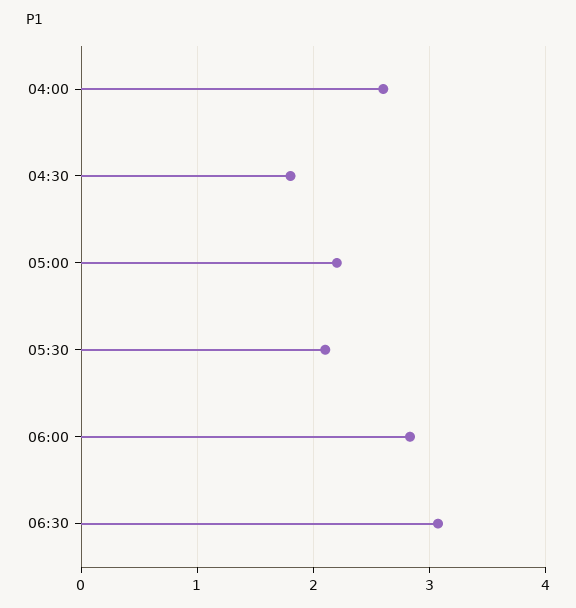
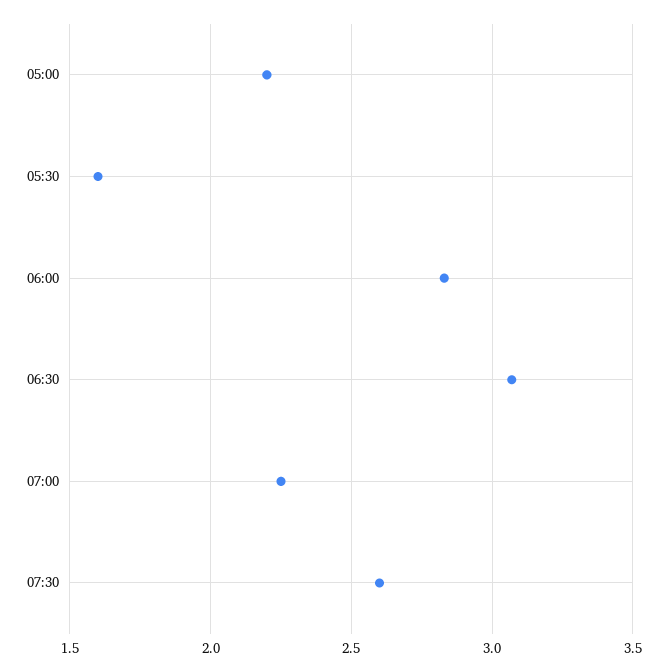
04:00: 2.6 -> none
04:30: 1.8 -> none
05:30: 2.1 -> 1.6
07:00: none -> 2.25
07:30: none -> 2.6

